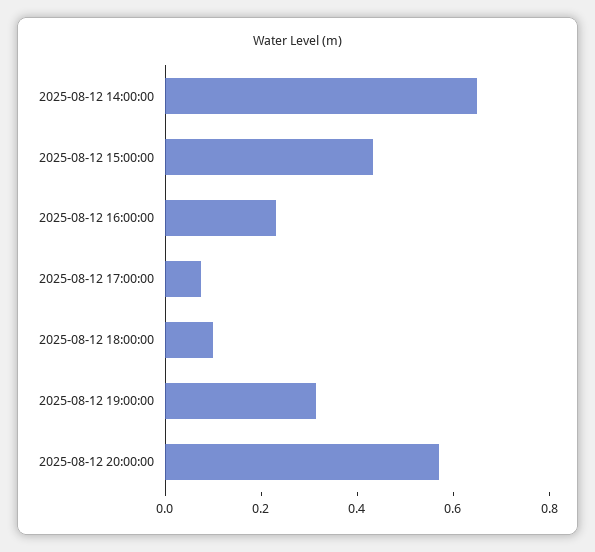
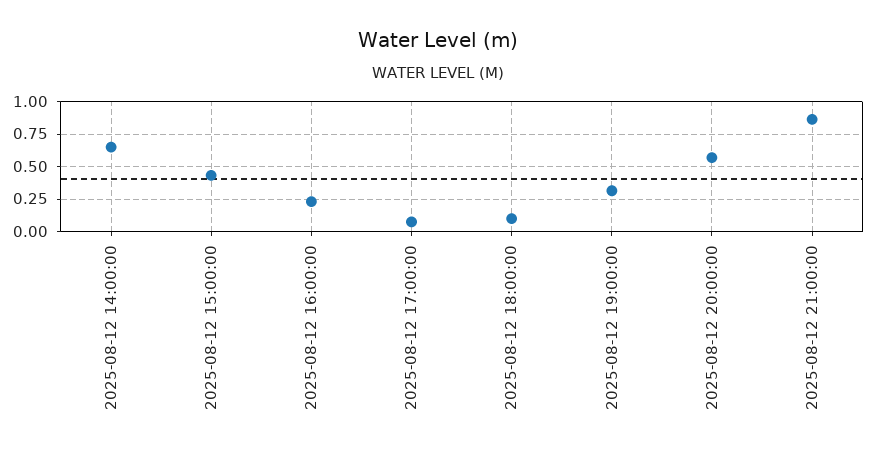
2025-08-12 21:00:00: none -> 0.85

